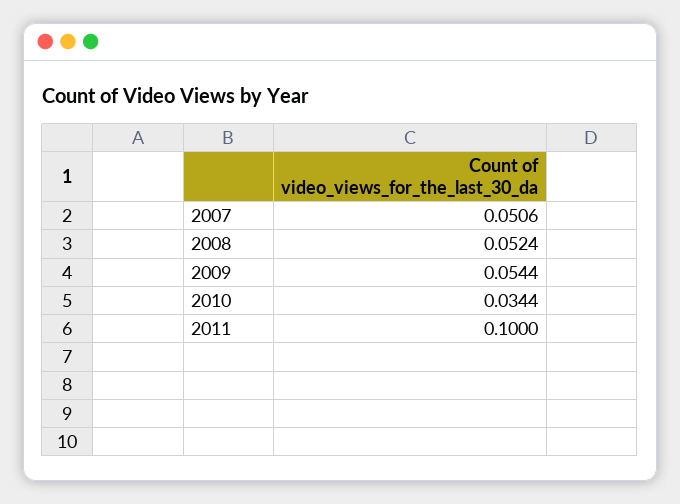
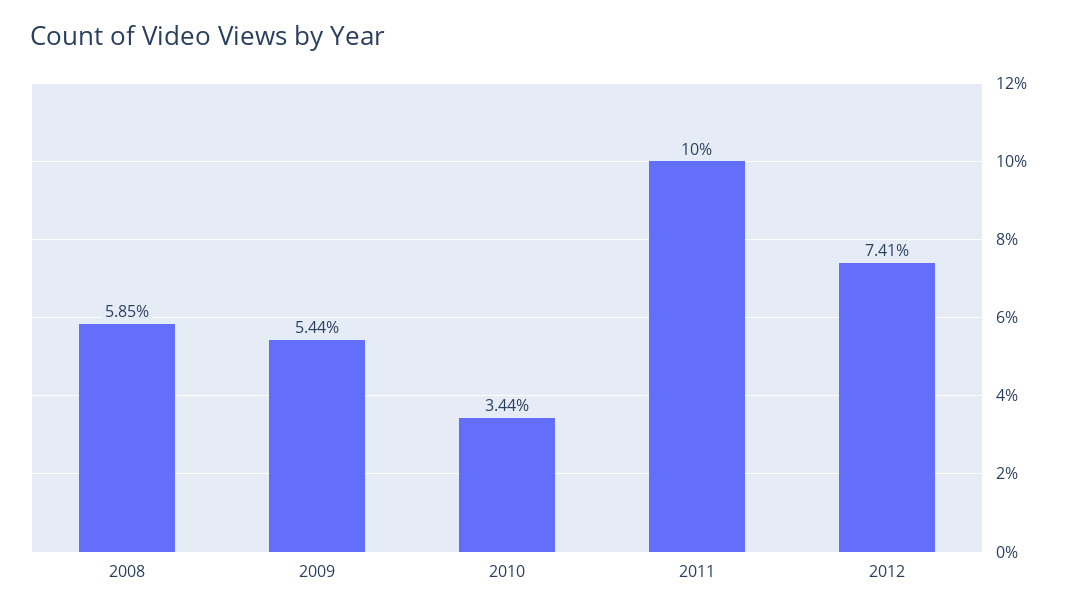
2007: 0.0506 -> none
2008: 0.0524 -> 0.0585
2012: none -> 0.0741

